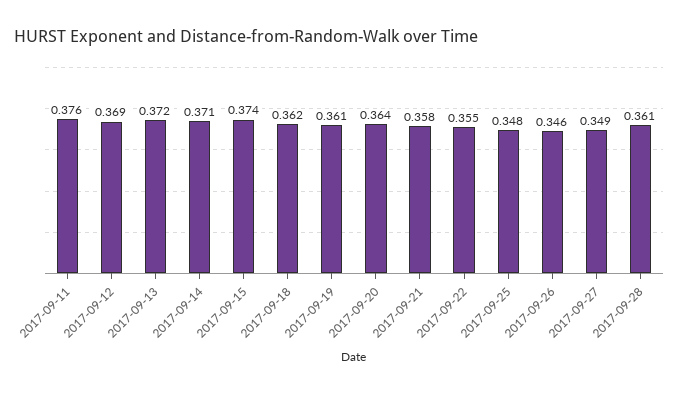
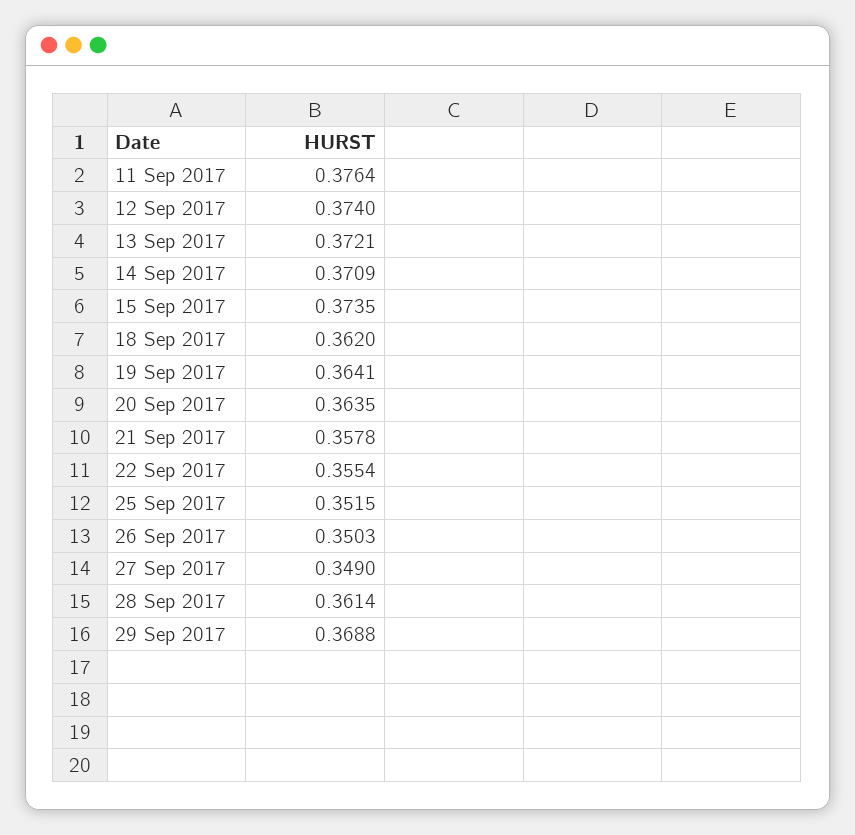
2017-09-12: 0.369 -> 0.374
2017-09-19: 0.361 -> 0.3641
2017-09-25: 0.348 -> 0.3515
2017-09-26: 0.346 -> 0.3503
29 Sep 2017: none -> 0.3688

